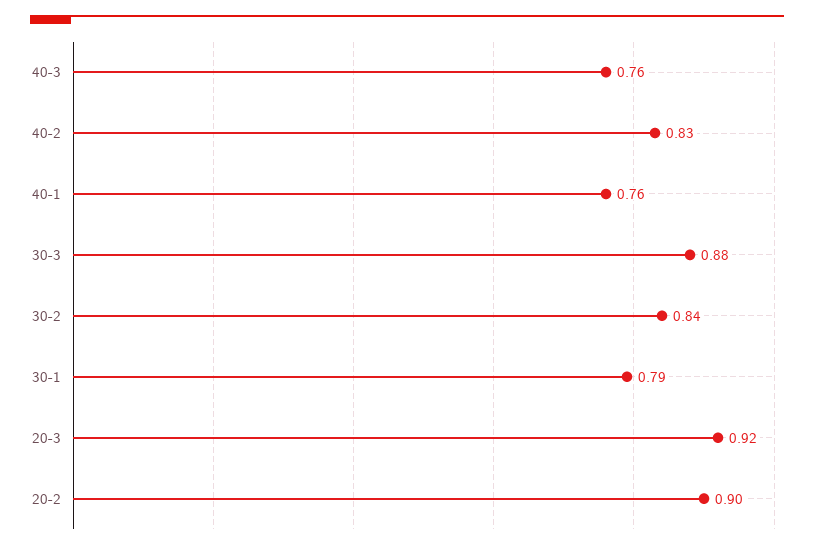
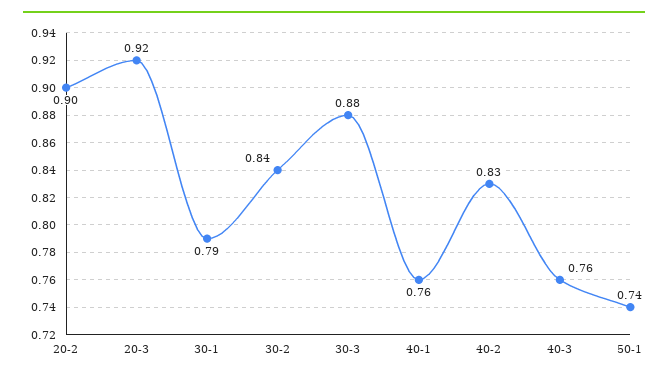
50-1: none -> 0.74

